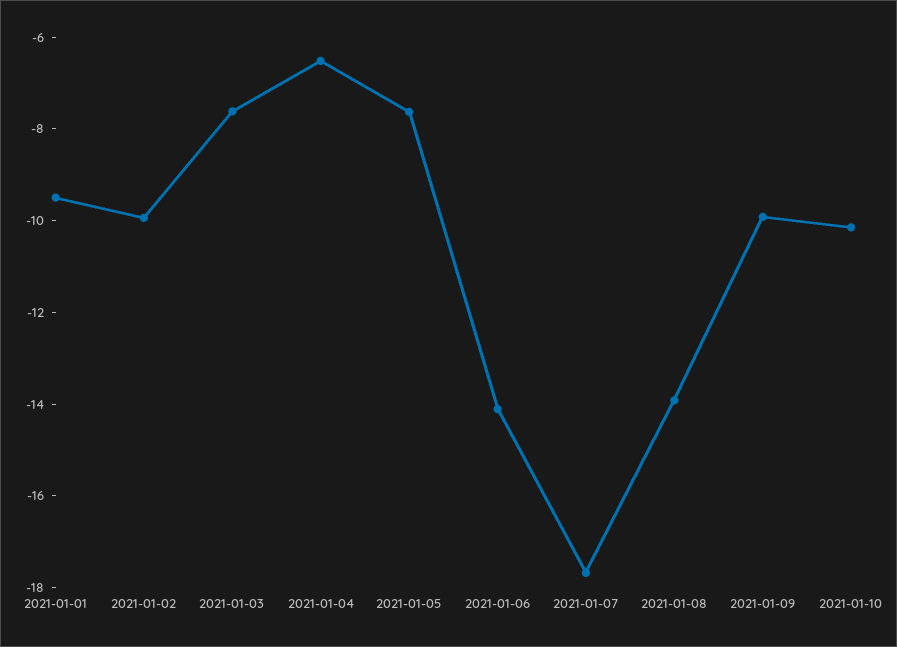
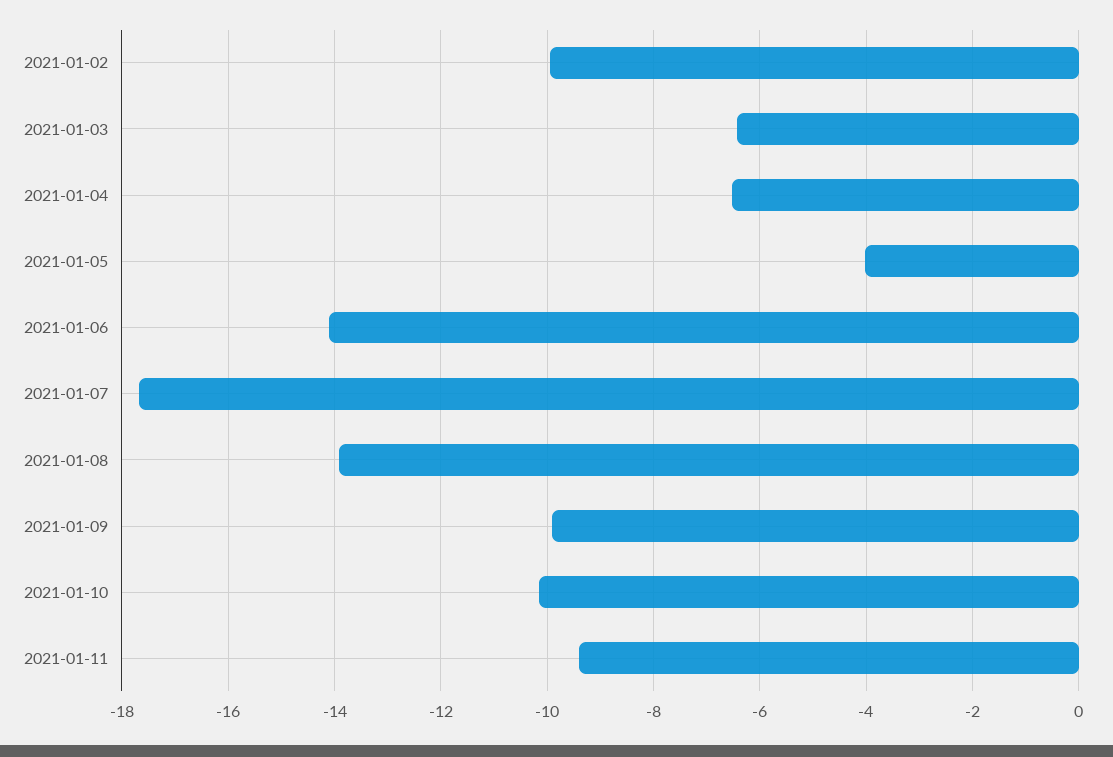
2021-01-01: -9.5 -> none
2021-01-03: -7.5 -> -6.4
2021-01-05: -7.5 -> -4
2021-01-11: none -> -9.4

